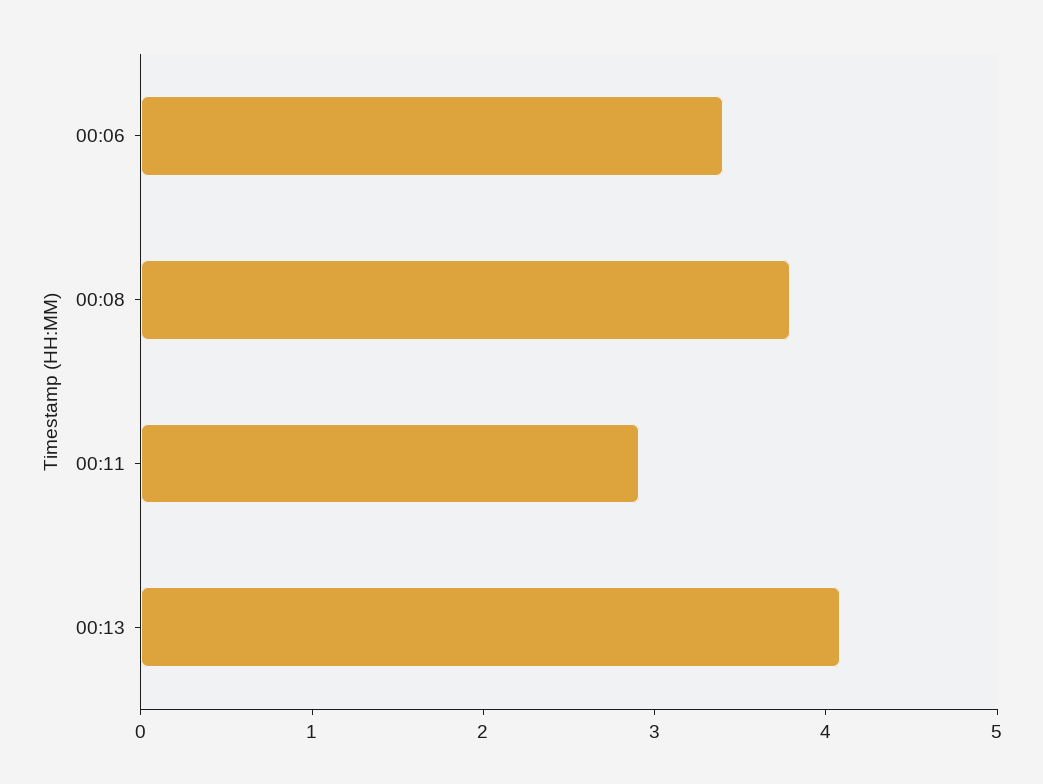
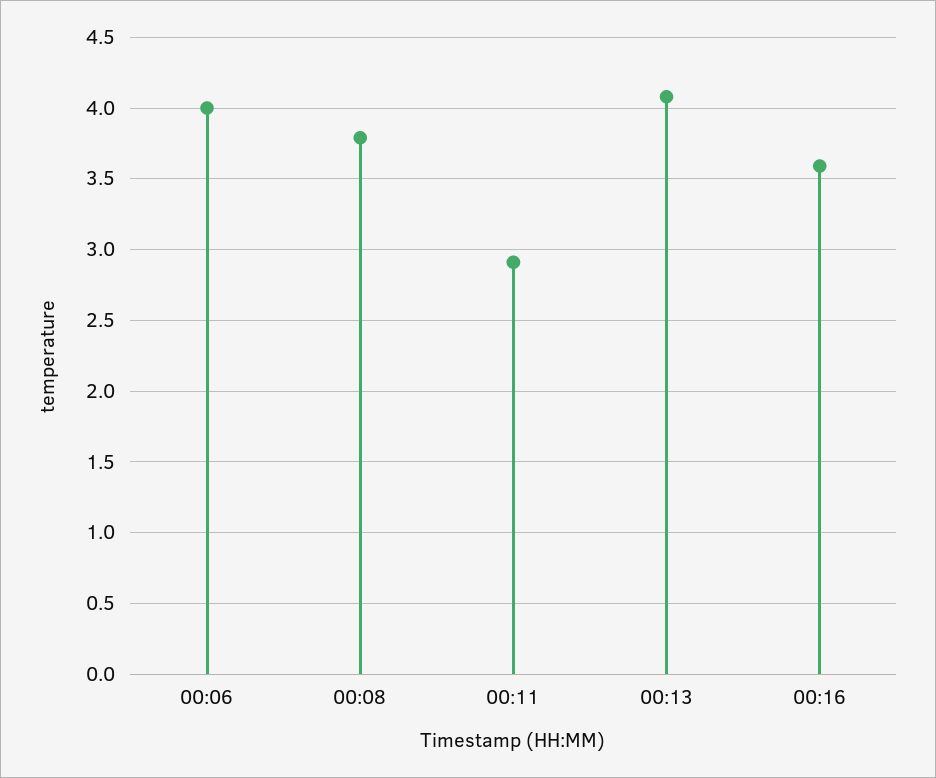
00:06: 3.4 -> 4
00:16: none -> 3.6

